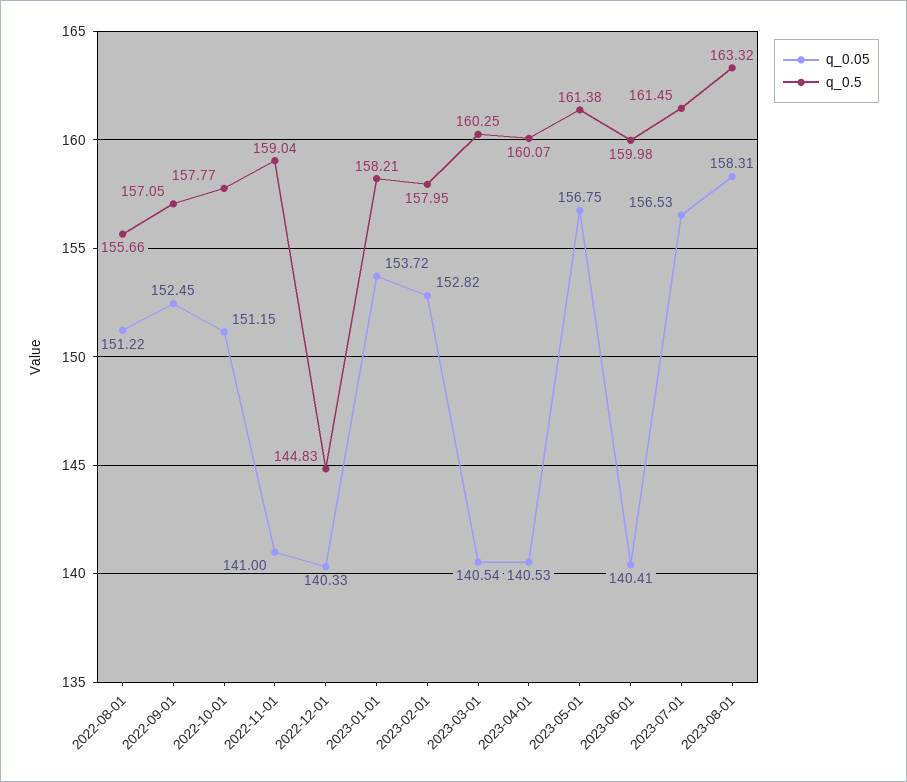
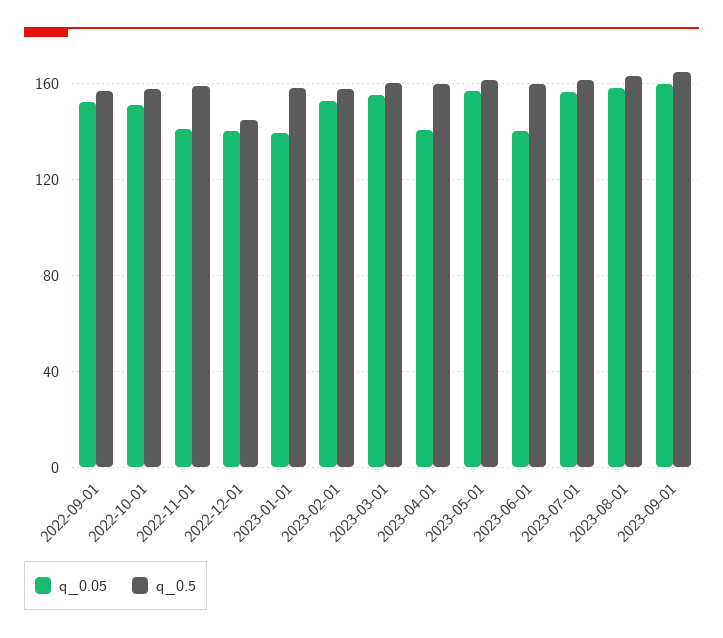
q_0.05, 2022-08-01: 151.22 -> none
q_0.5, 2022-08-01: 155.66 -> none
q_0.05, 2023-01-01: 153.72 -> 140
q_0.05, 2023-03-01: 140.54 -> 155
q_0.05, 2023-09-01: none -> 160
q_0.5, 2023-09-01: none -> 165

